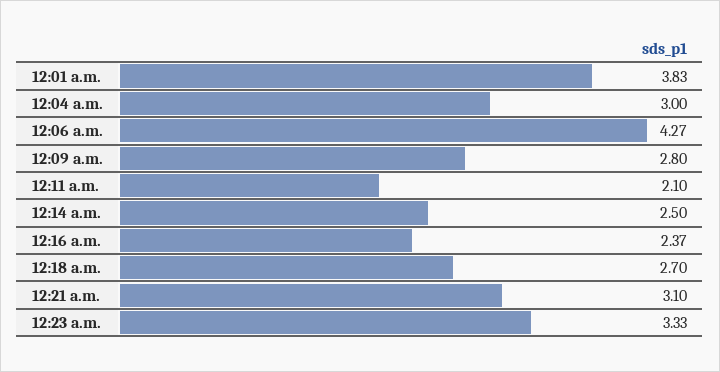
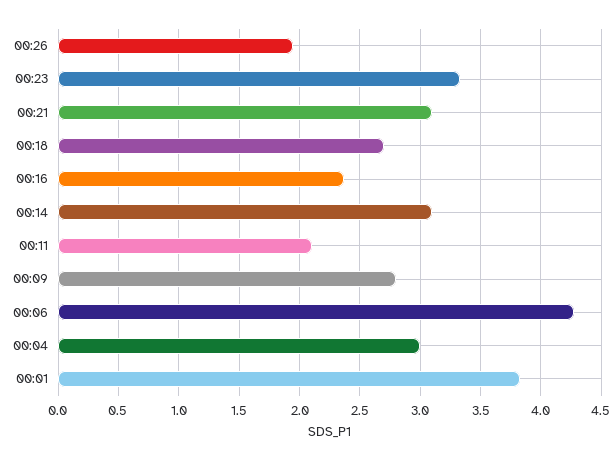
12:14 a.m.: 2.5 -> 3.1
00:26: none -> 1.95

